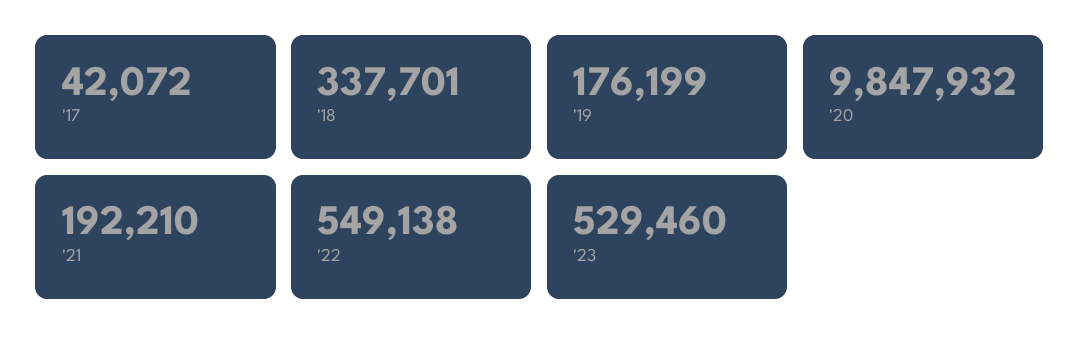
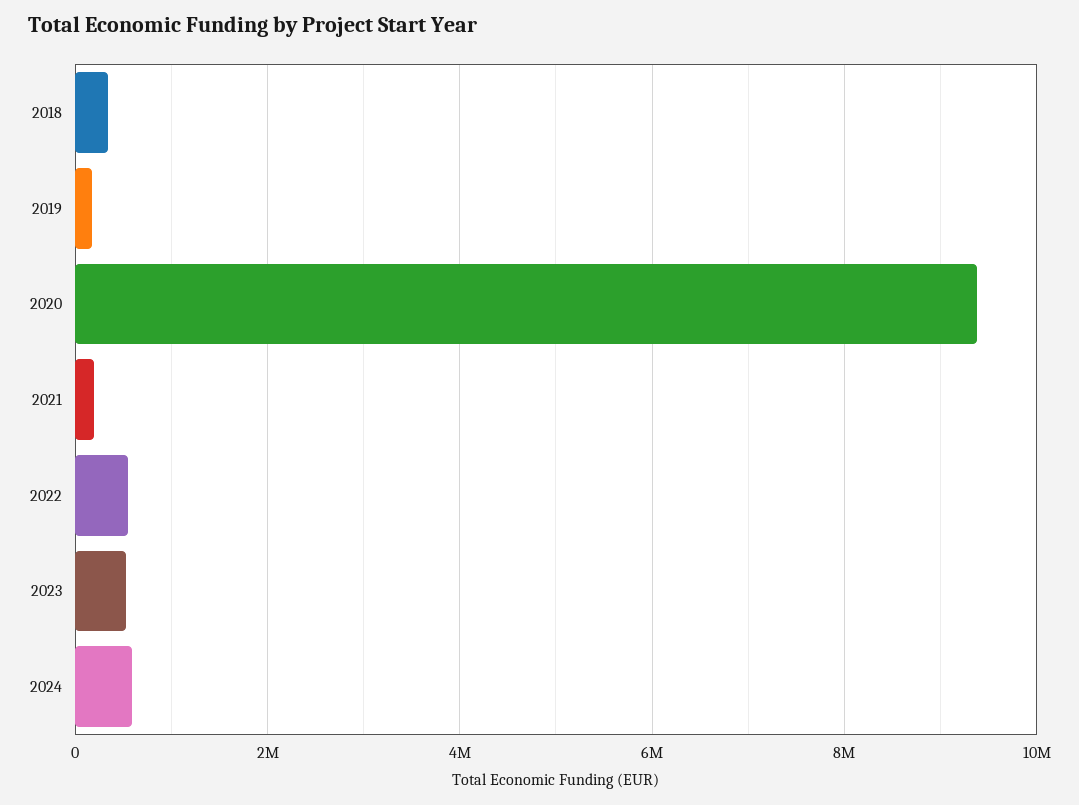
'17: 42072 -> none
'20: 9847932 -> 9400000
2024: none -> 600000

